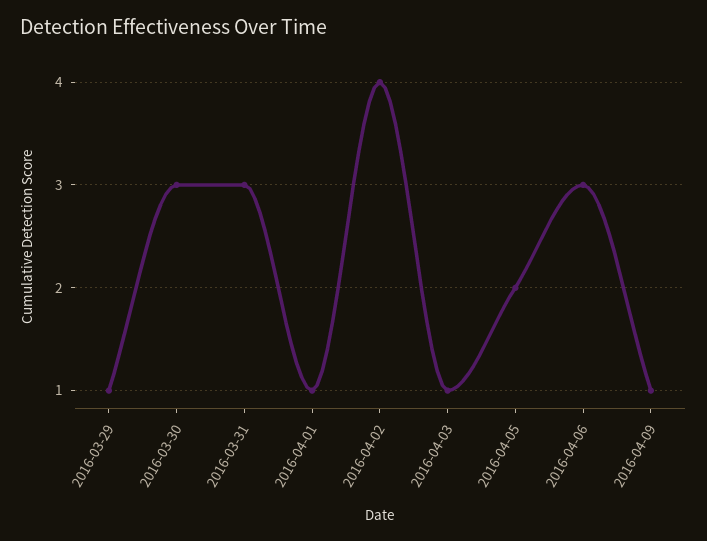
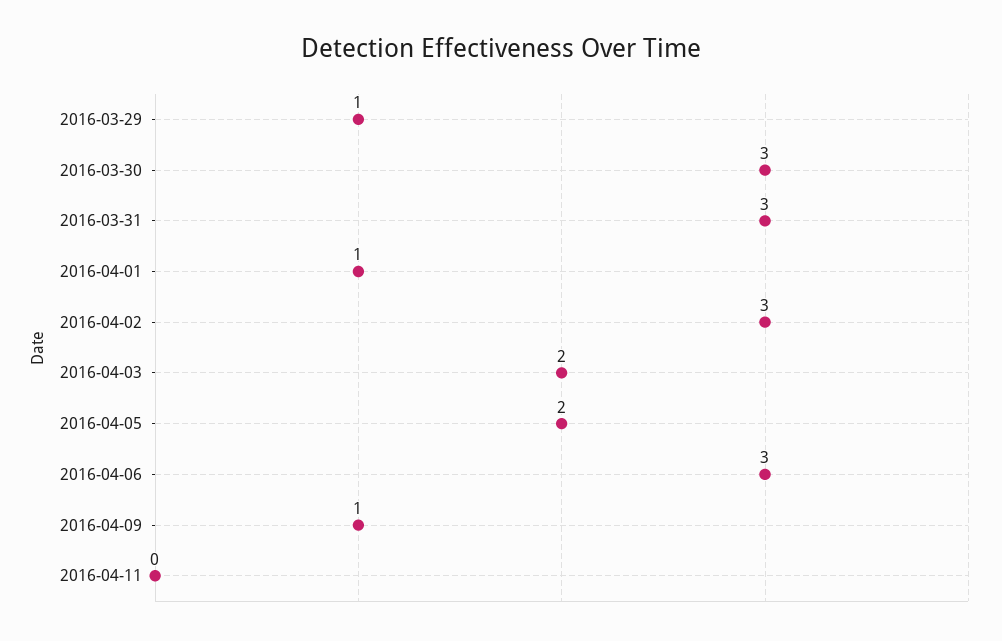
2016-04-02: 4 -> 3
2016-04-03: 1 -> 2
2016-04-11: none -> 0

